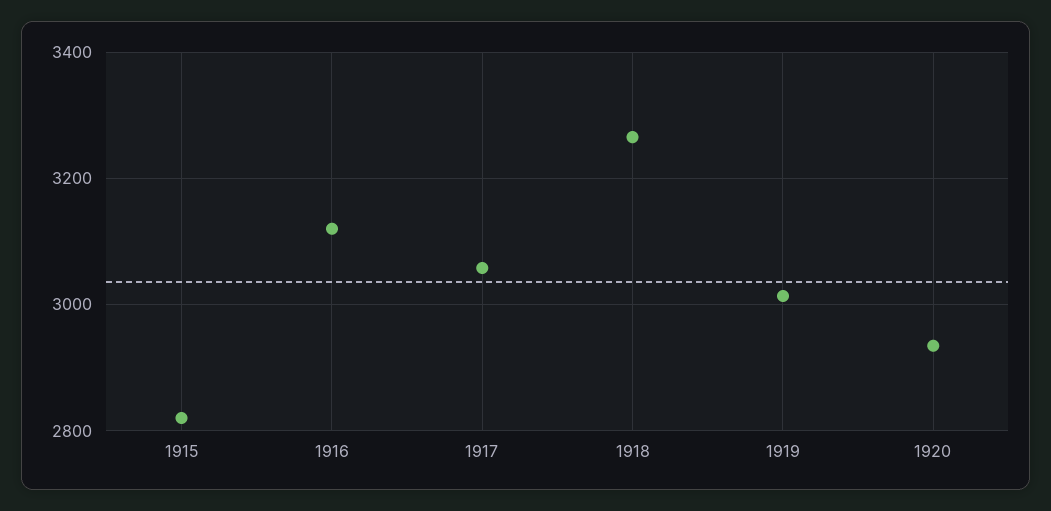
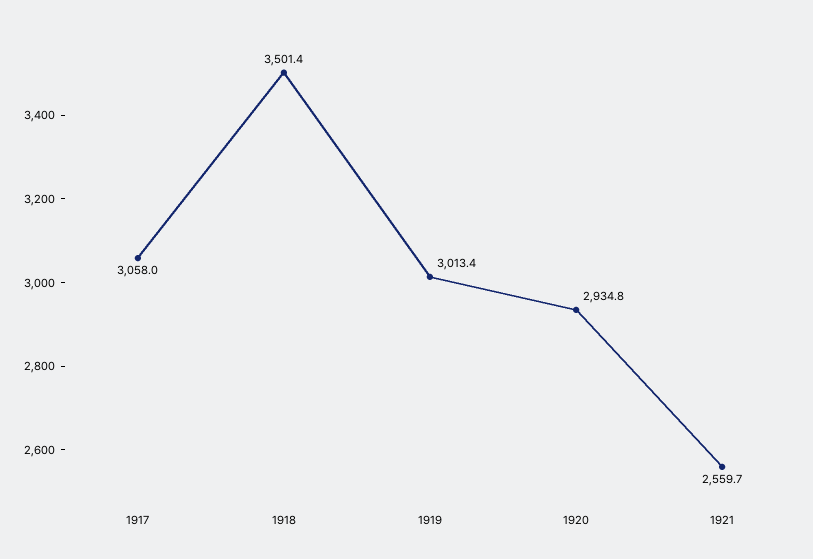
1915: 2820 -> none
1916: 3120 -> none
1918: 3260 -> 3501.4
1921: none -> 2559.7

